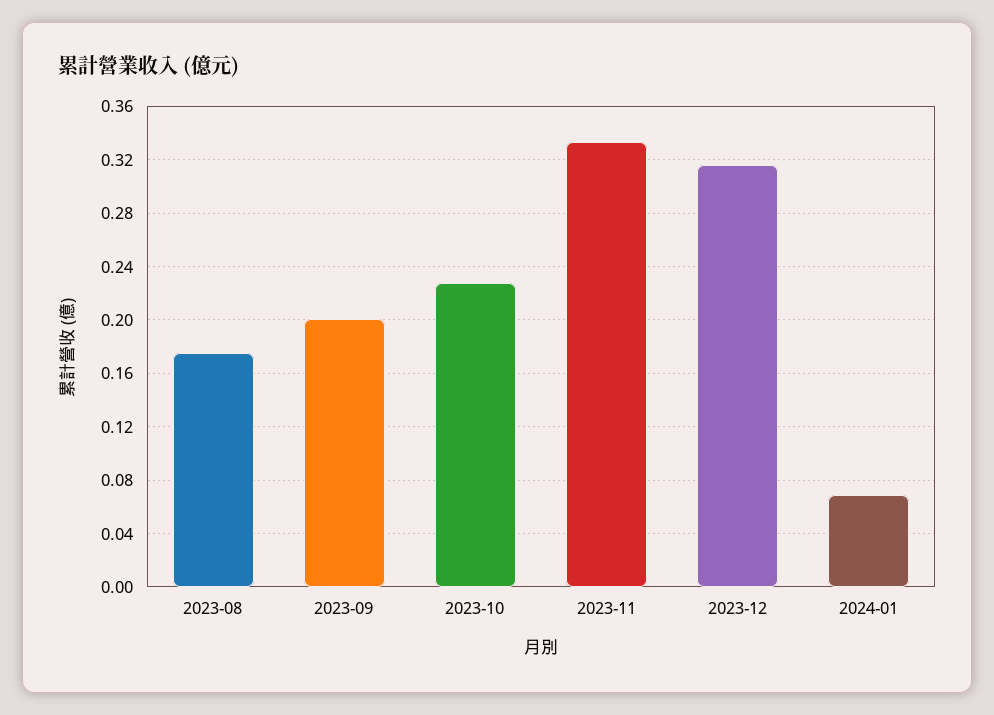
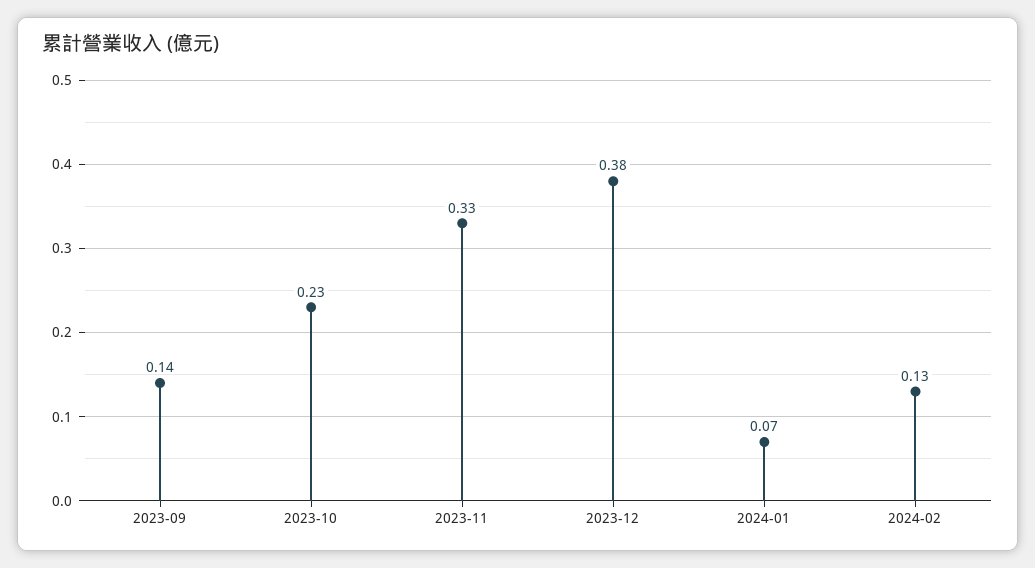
2023-08: 0.175 -> none
2023-09: 0.2 -> 0.14
2023-12: 0.315 -> 0.38
2024-02: none -> 0.13

